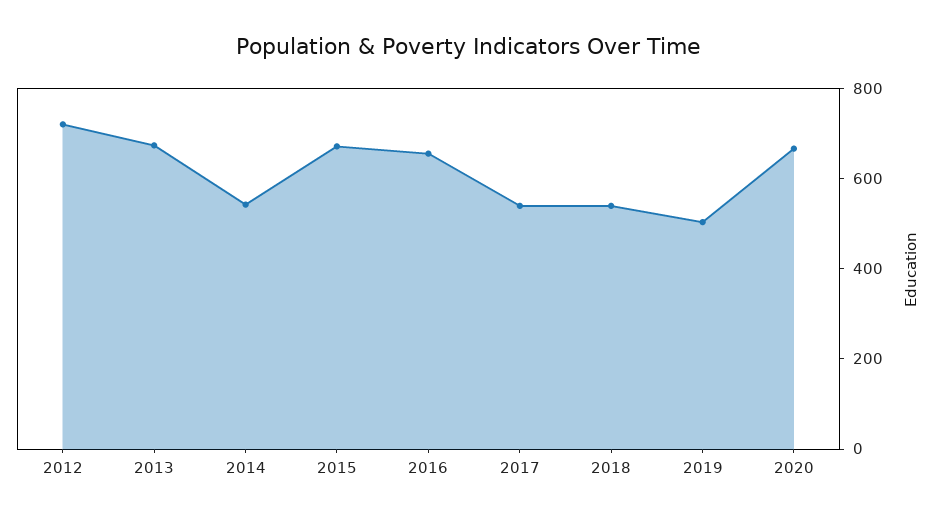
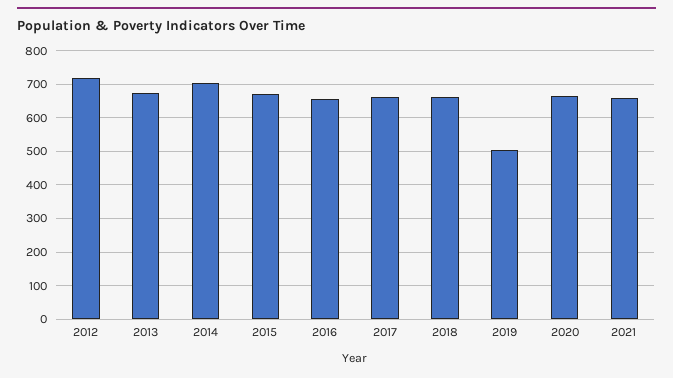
2014: 550 -> 700
2017: 550 -> 660
2018: 550 -> 660
2021: none -> 660

